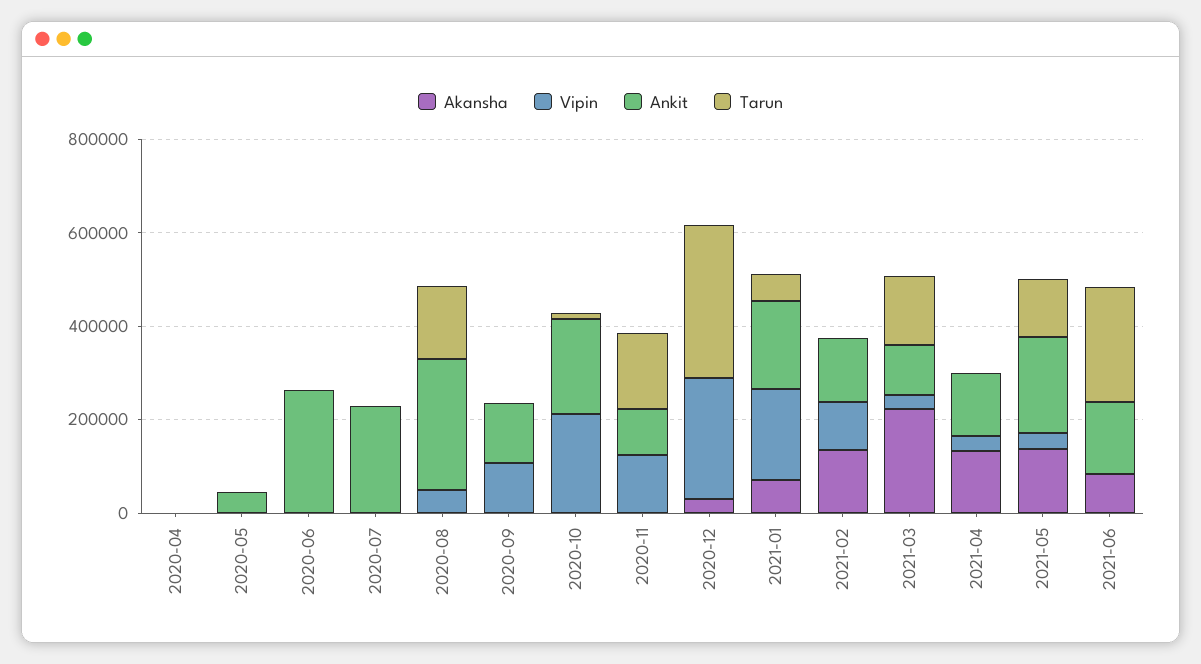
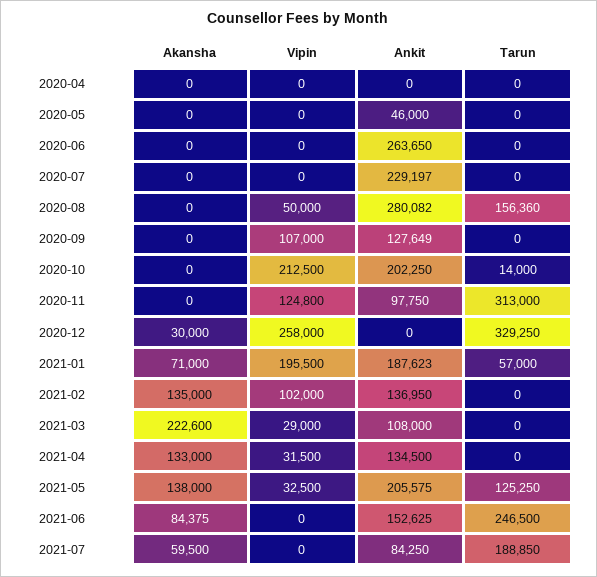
Tarun, 2020-11: 150000 -> 313000
Tarun, 2021-03: 150000 -> 0
Akansha, 2021-07: none -> 59500
Vipin, 2021-07: none -> 0
Ankit, 2021-07: none -> 84250
Tarun, 2021-07: none -> 188850

